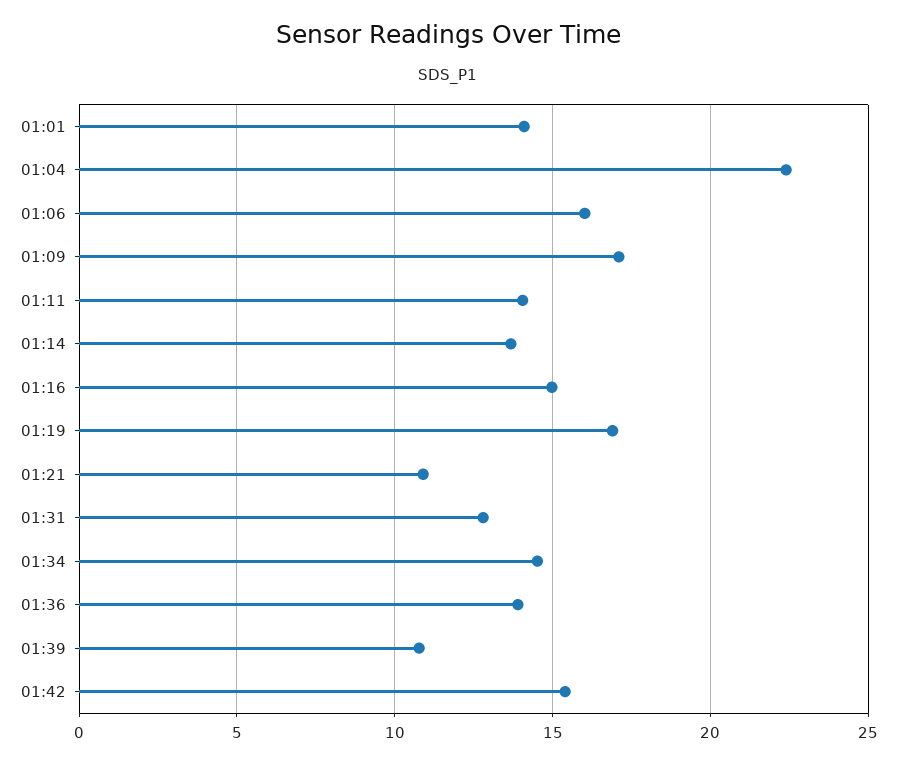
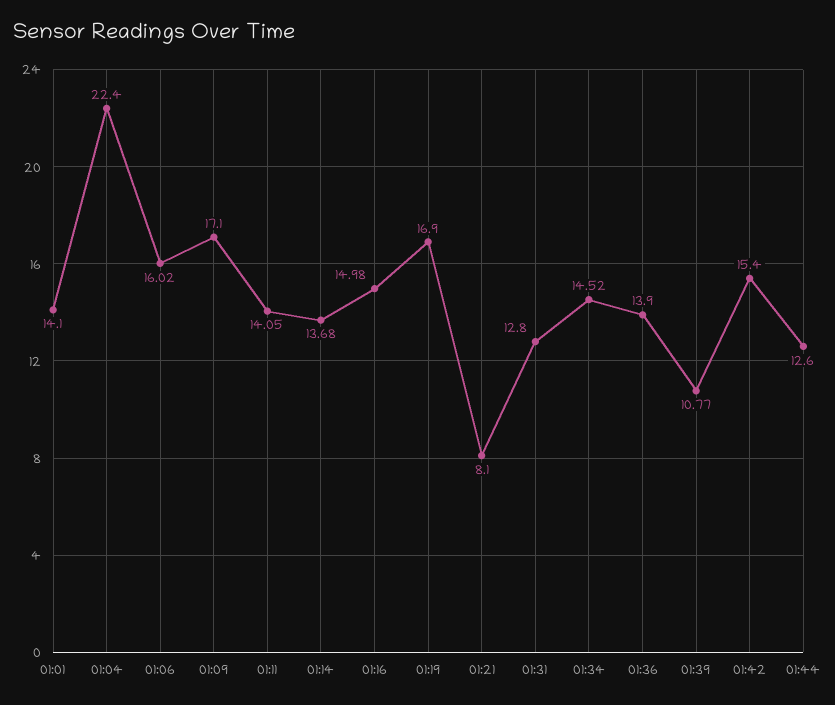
01:21: 11 -> 8.1
01:44: none -> 12.6

